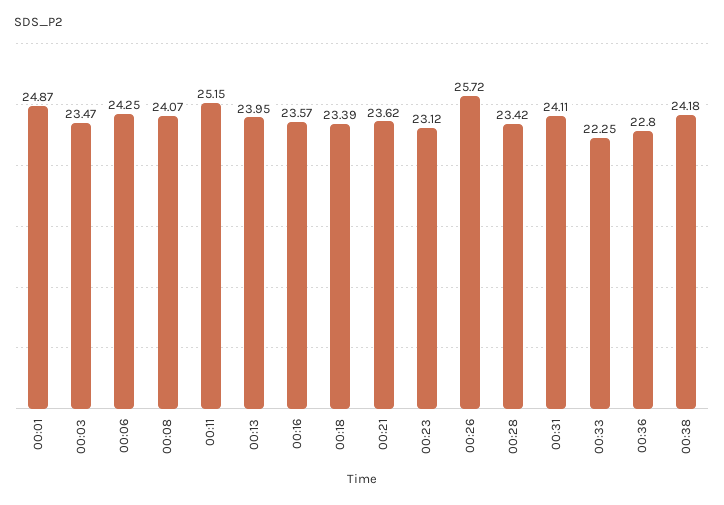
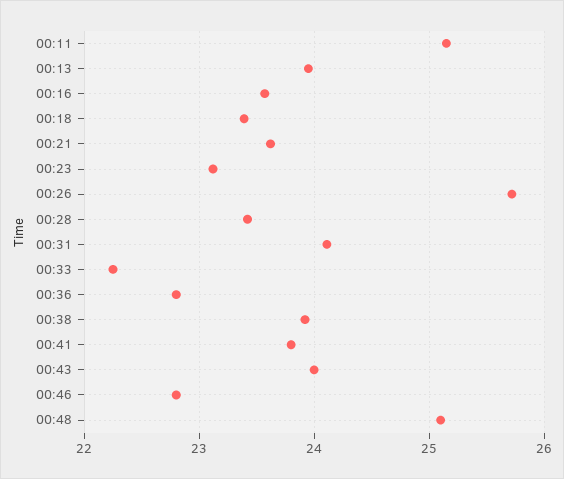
00:01: 24.87 -> none
00:03: 23.47 -> none
00:06: 24.25 -> none
00:08: 24.07 -> none
00:38: 24.18 -> 23.9
00:41: none -> 23.8
00:43: none -> 24
00:46: none -> 22.8
00:48: none -> 25.1

